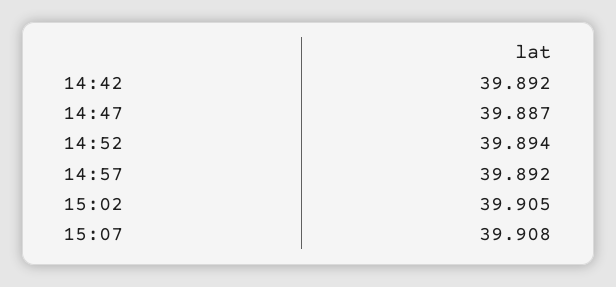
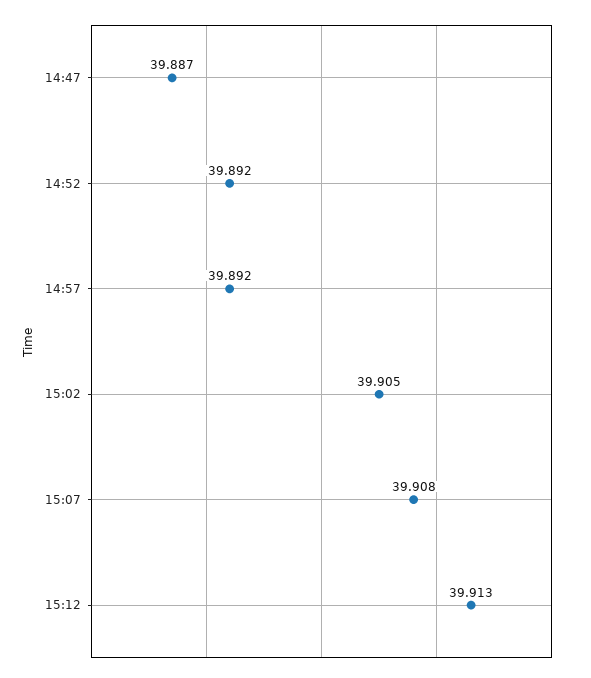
14:42: 39.892 -> none
14:52: 39.894 -> 39.892
15:12: none -> 39.913

